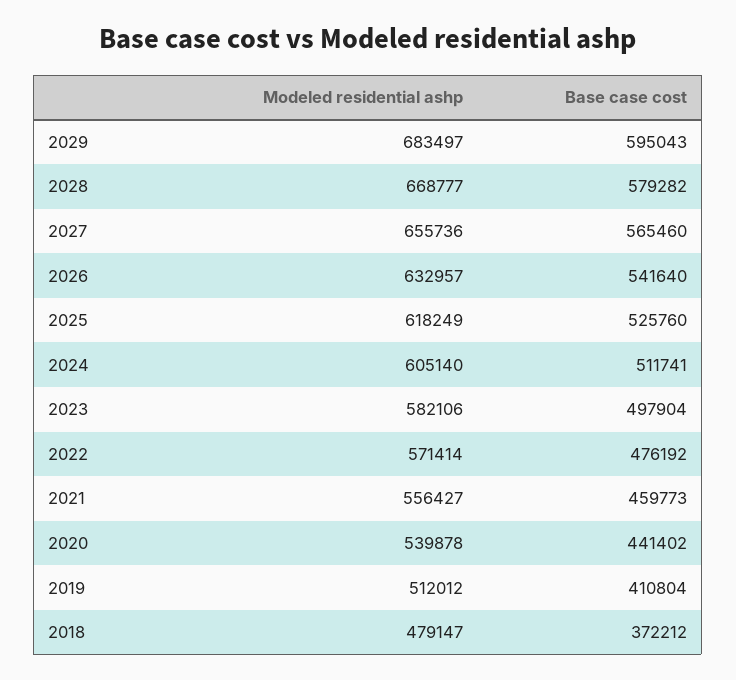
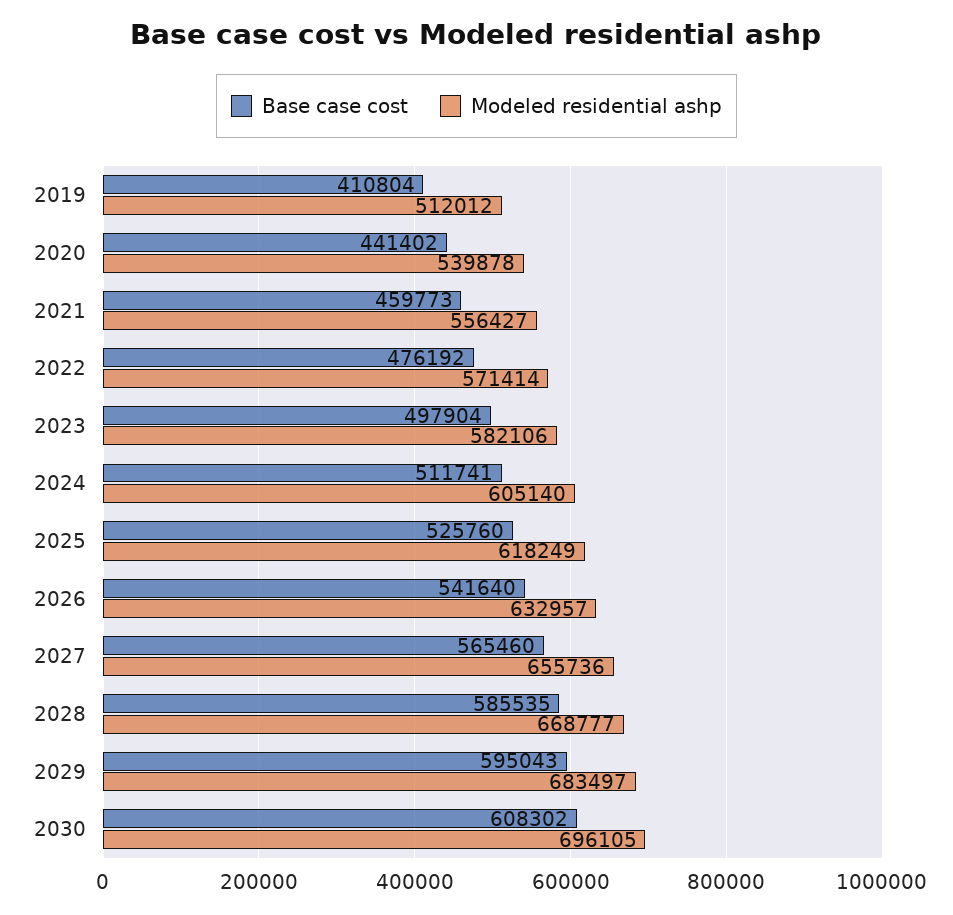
Base case cost, 2028: 579282 -> 585535
Modeled residential ashp, 2018: 479147 -> none
Base case cost, 2018: 372212 -> none
Base case cost, 2030: none -> 608302
Modeled residential ashp, 2030: none -> 696105

